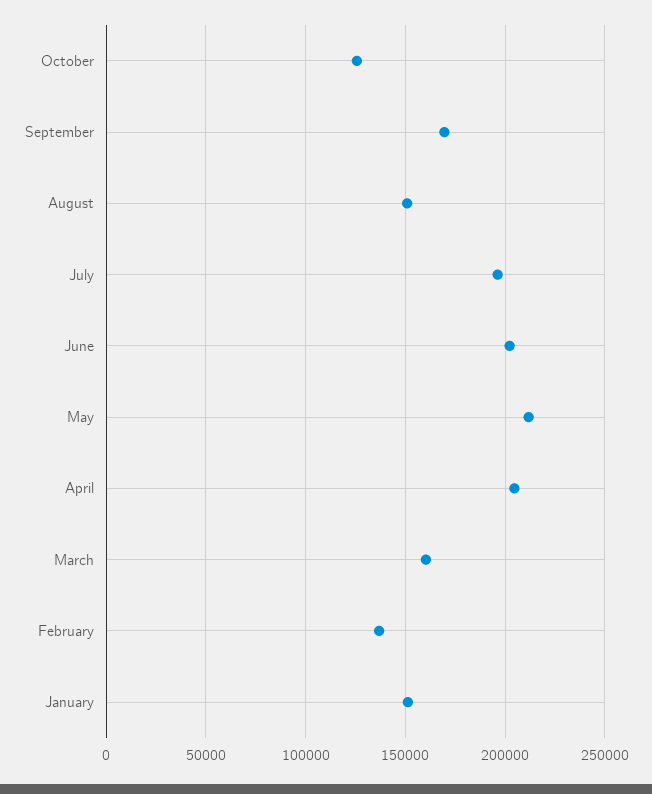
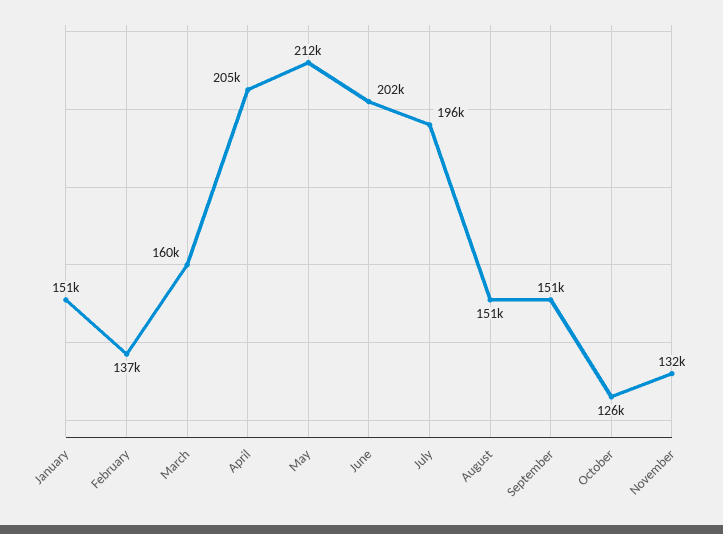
September: 170000 -> 151000
November: none -> 132000

